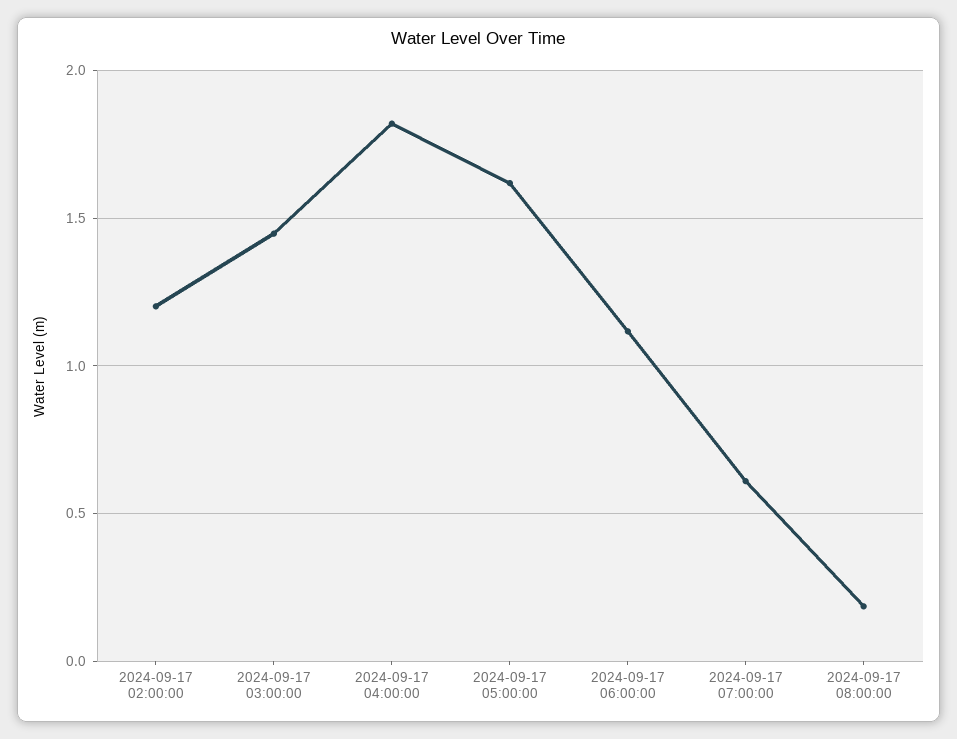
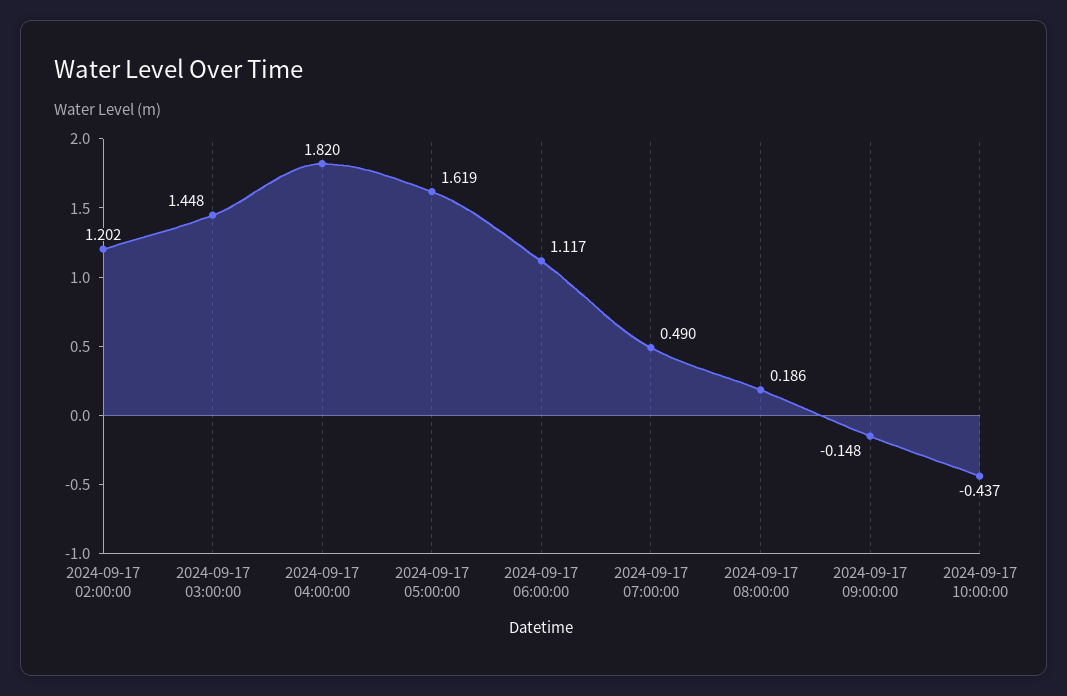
2024-09-17 07:00:00: 0.6 -> 0.49
2024-09-17 09:00:00: none -> -0.148
2024-09-17 10:00:00: none -> -0.437

